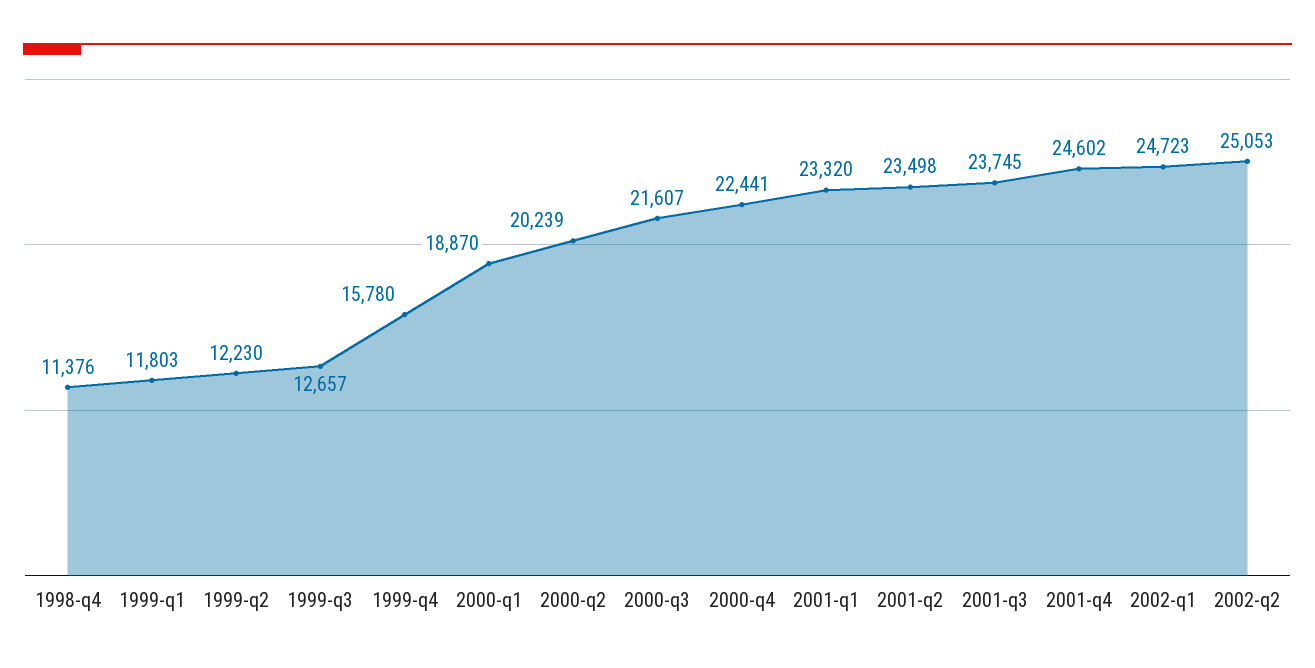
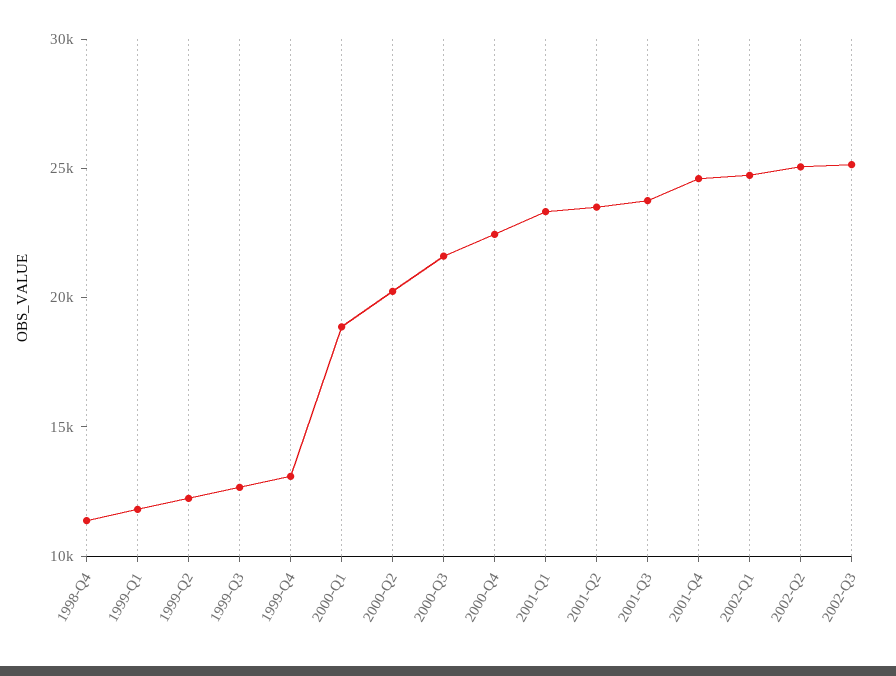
1999-q4: 15780 -> 13000
2002-Q3: none -> 25000

